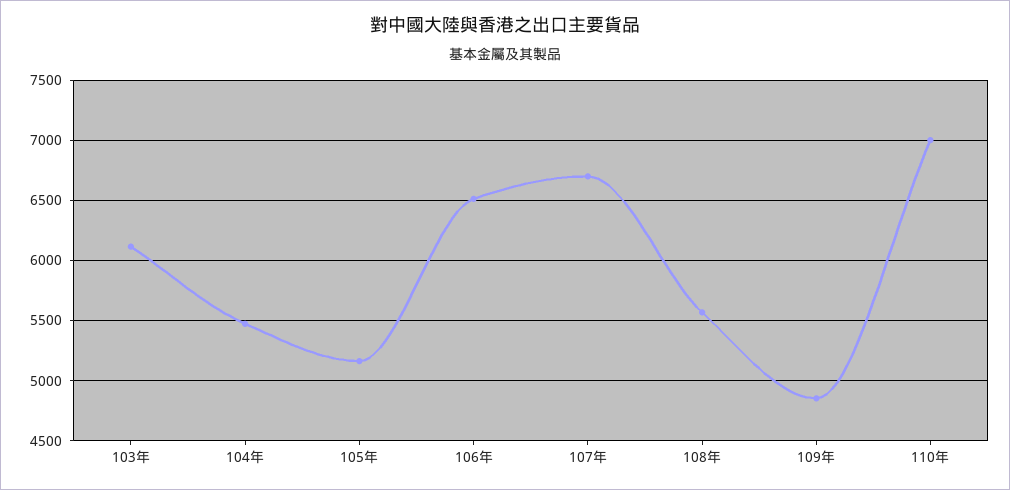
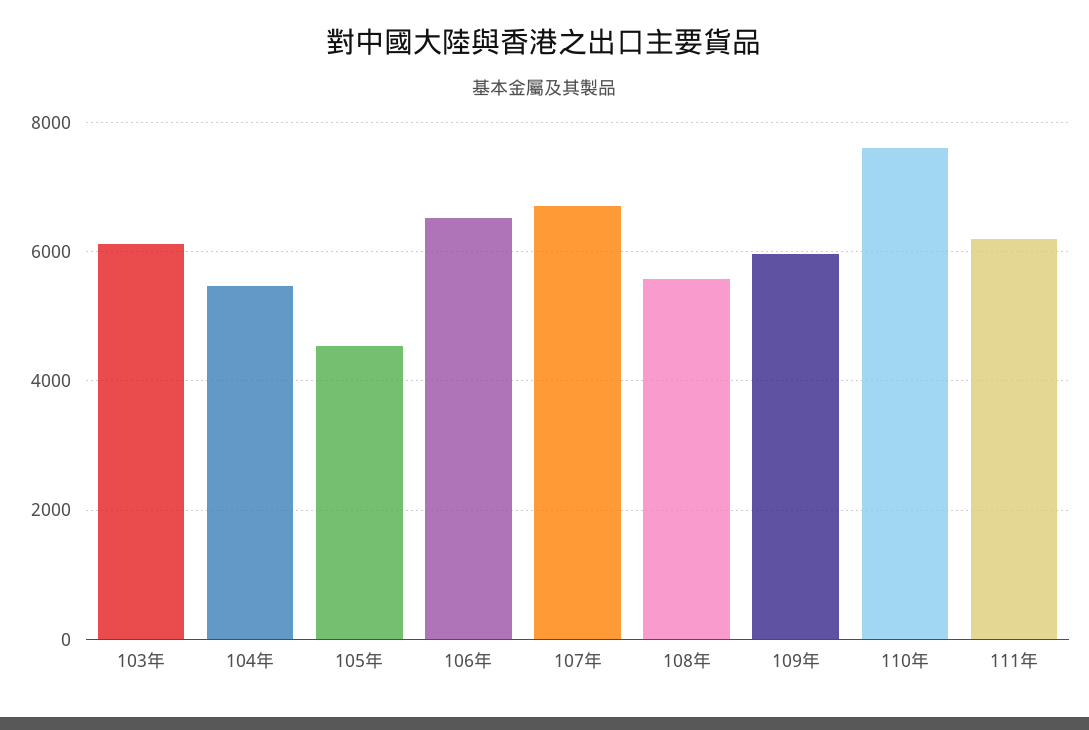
105年: 5150 -> 4600
109年: 4850 -> 6000
110年: 7000 -> 7600
111年: none -> 6200

